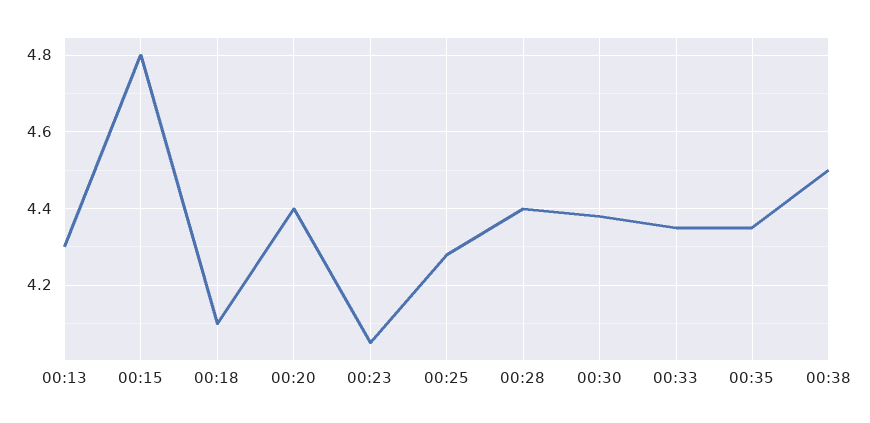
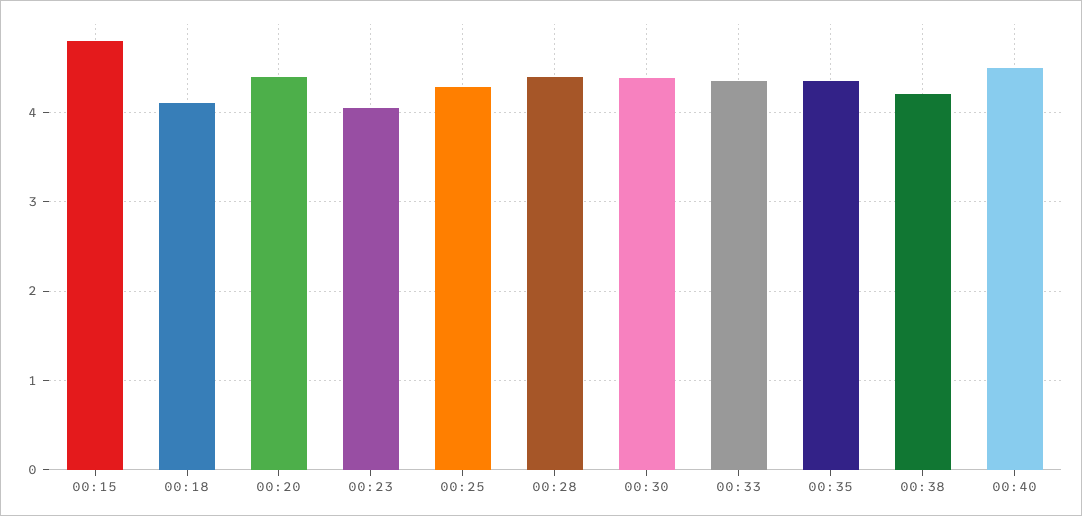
00:13: 4.3 -> none
00:38: 4.5 -> 4.2
00:40: none -> 4.5

